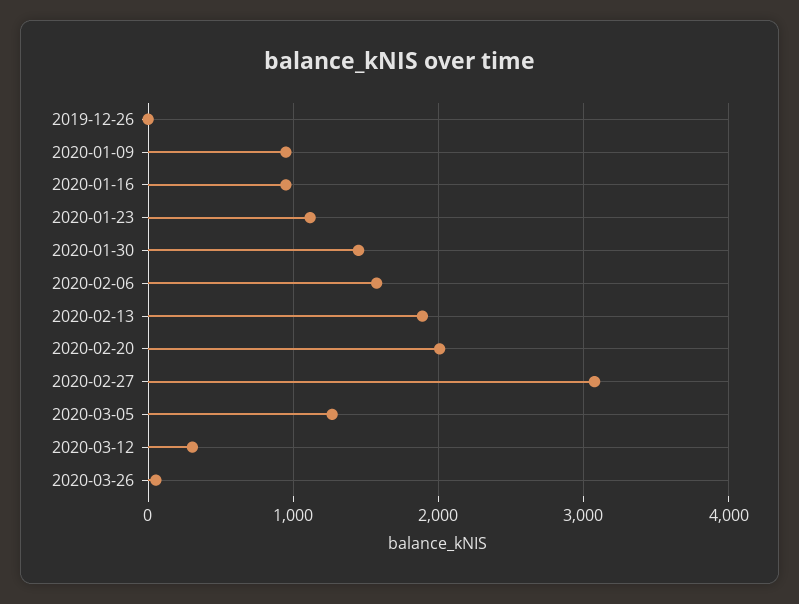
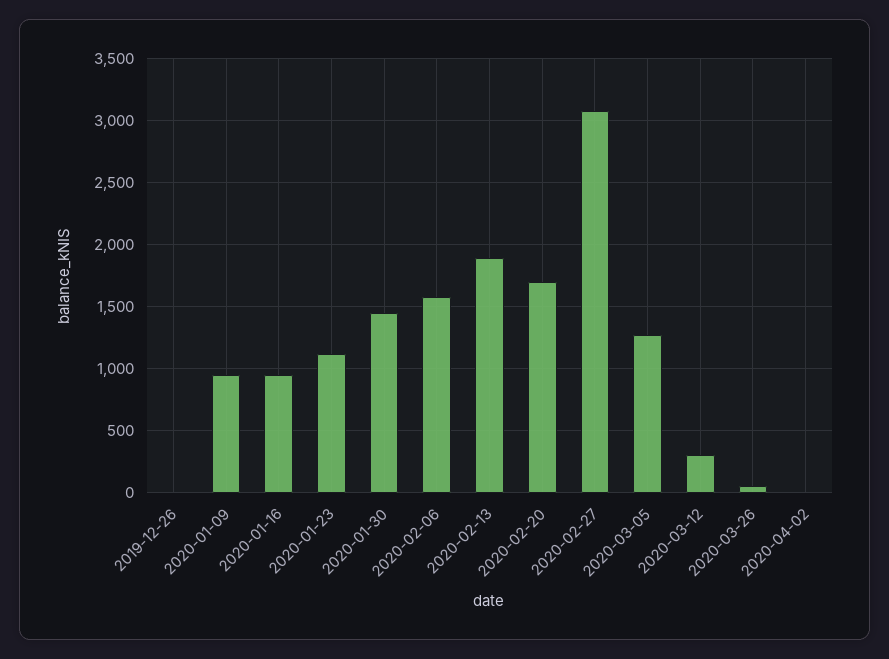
2020-02-20: 2000 -> 1700
2020-04-02: none -> 0

